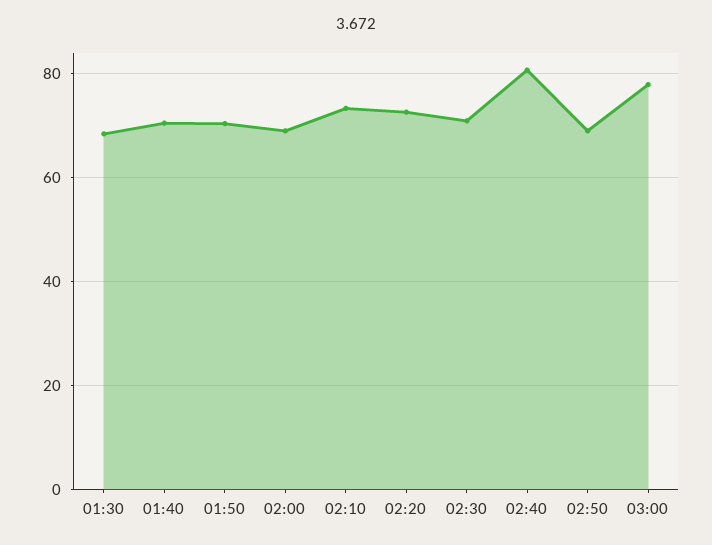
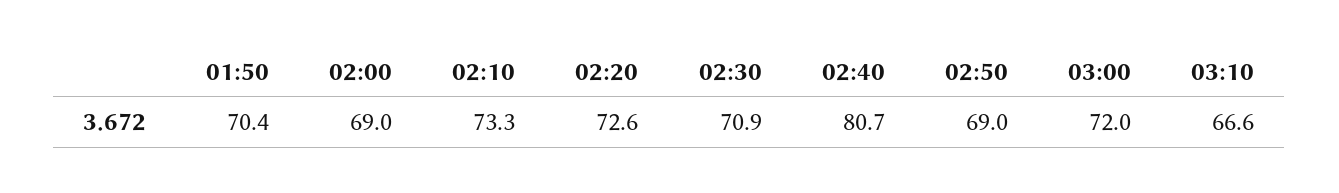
01:30: 68 -> none
01:40: 70 -> none
03:00: 78 -> 72
03:10: none -> 66.6

